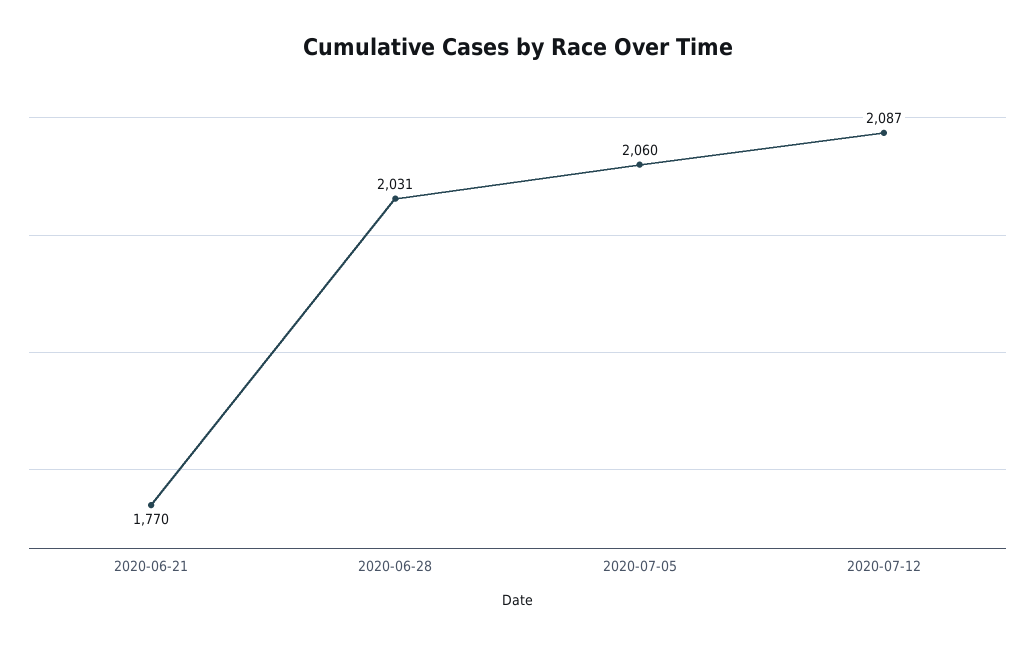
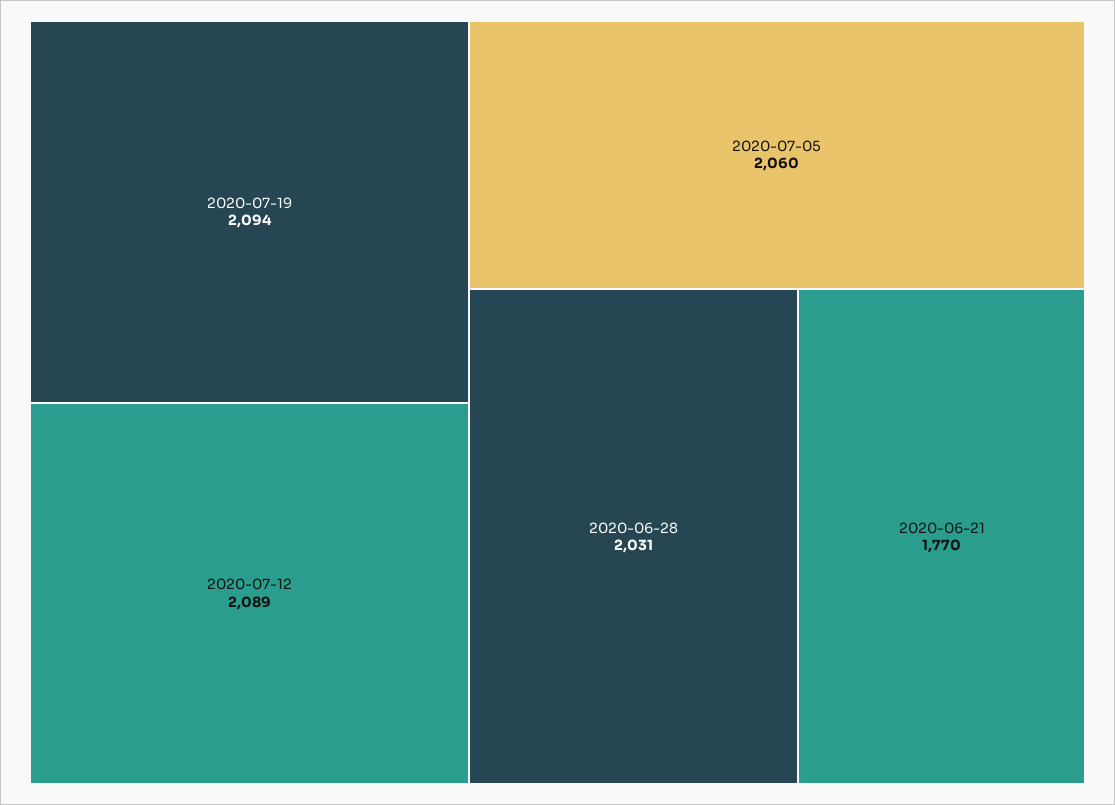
2020-07-12: 2087 -> 2089
2020-07-19: none -> 2094

